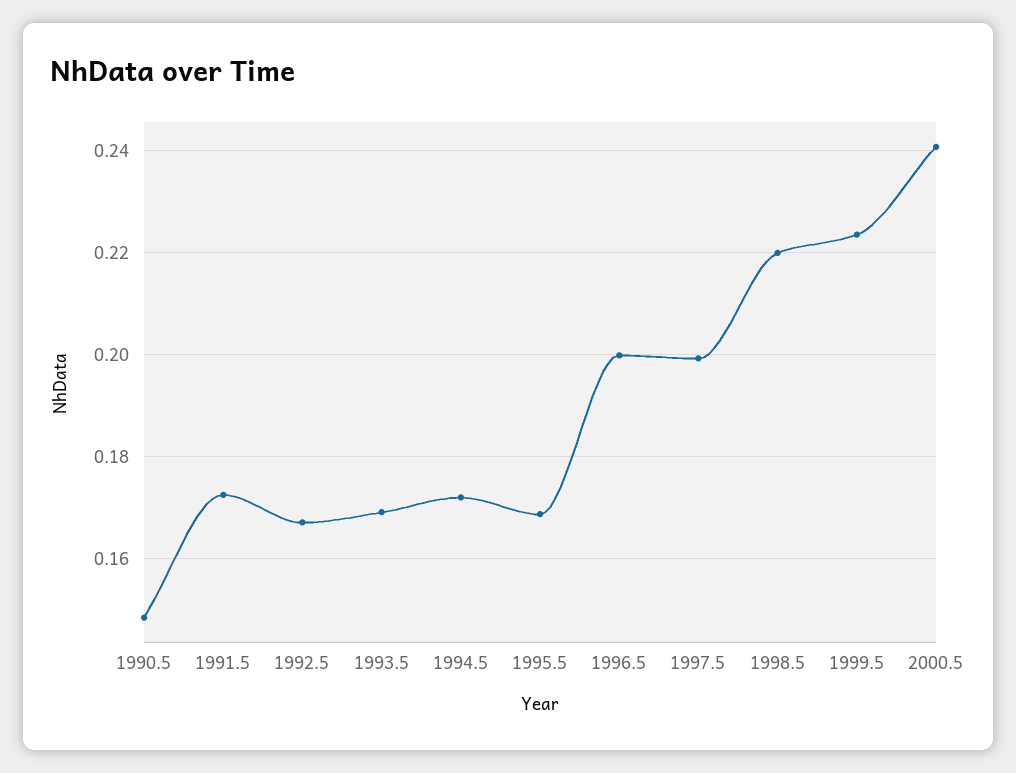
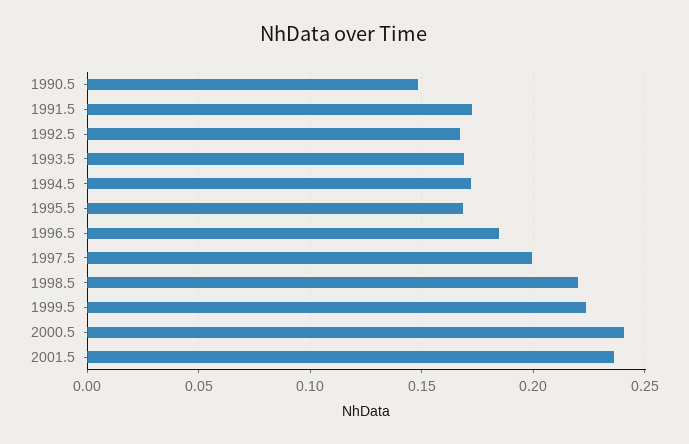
1996.5: 0.2 -> 0.185
2001.5: none -> 0.235

